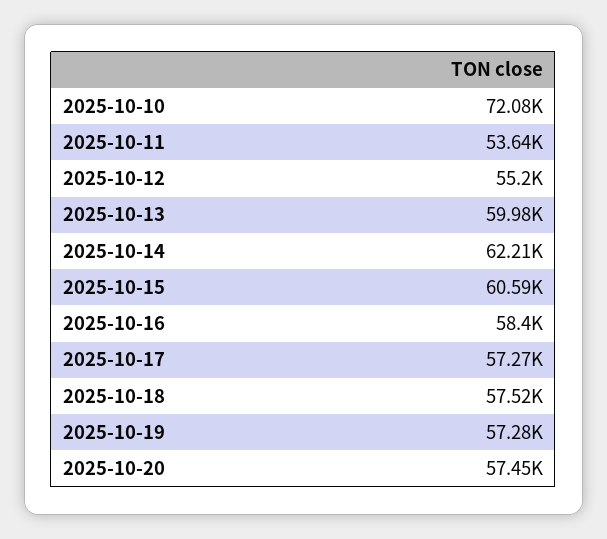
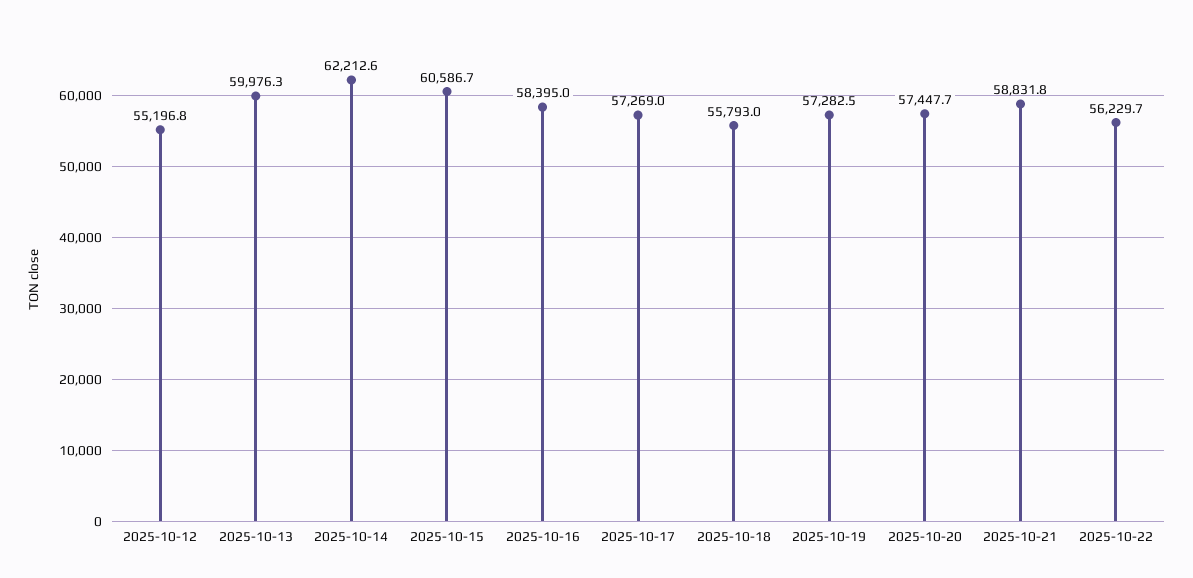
2025-10-10: 72080 -> none
2025-10-11: 53640 -> none
2025-10-18: 57520 -> 55793
2025-10-21: none -> 58831.8
2025-10-22: none -> 56229.7

